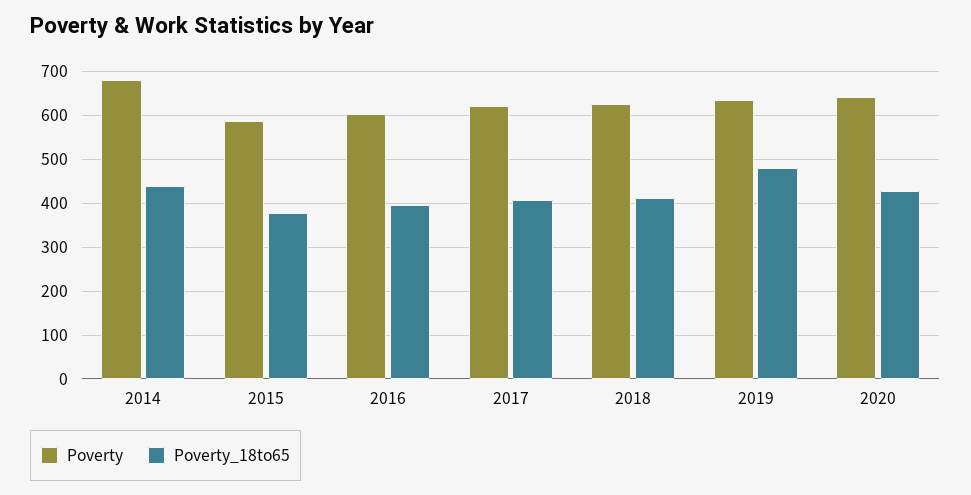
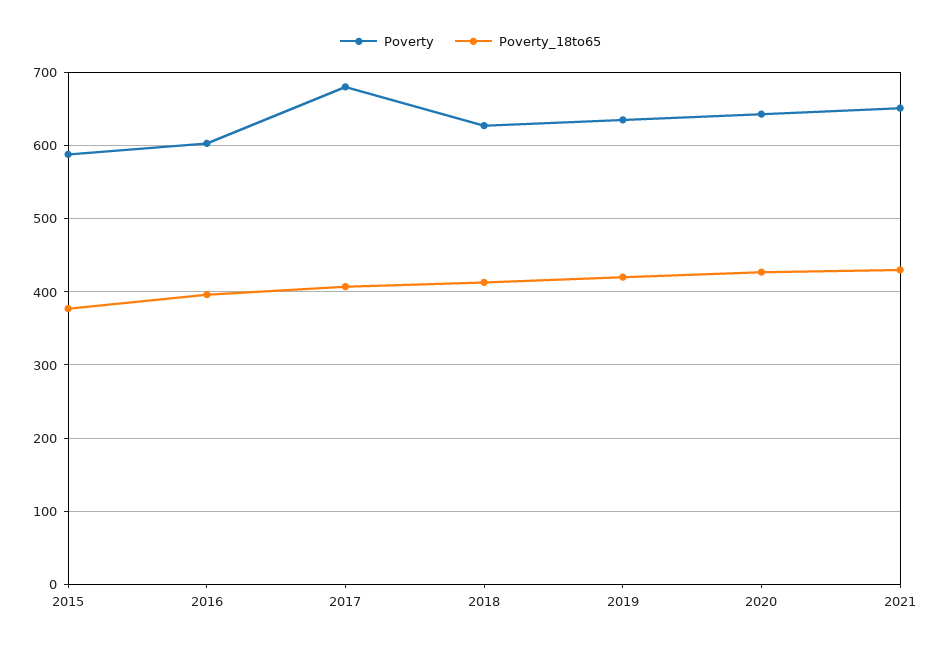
Poverty, 2014: 680 -> none
Poverty_18to65, 2014: 440 -> none
Poverty, 2017: 620 -> 680
Poverty_18to65, 2019: 480 -> 420
Poverty, 2021: none -> 650
Poverty_18to65, 2021: none -> 430

